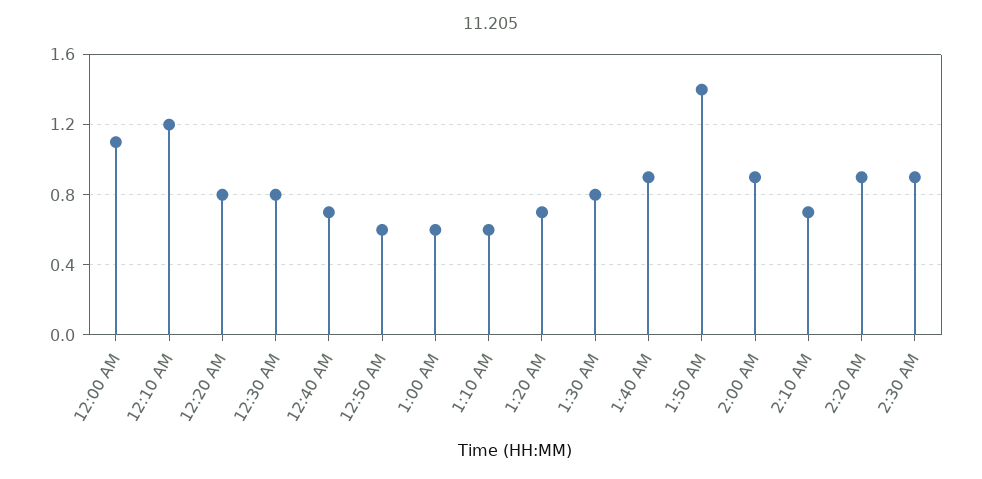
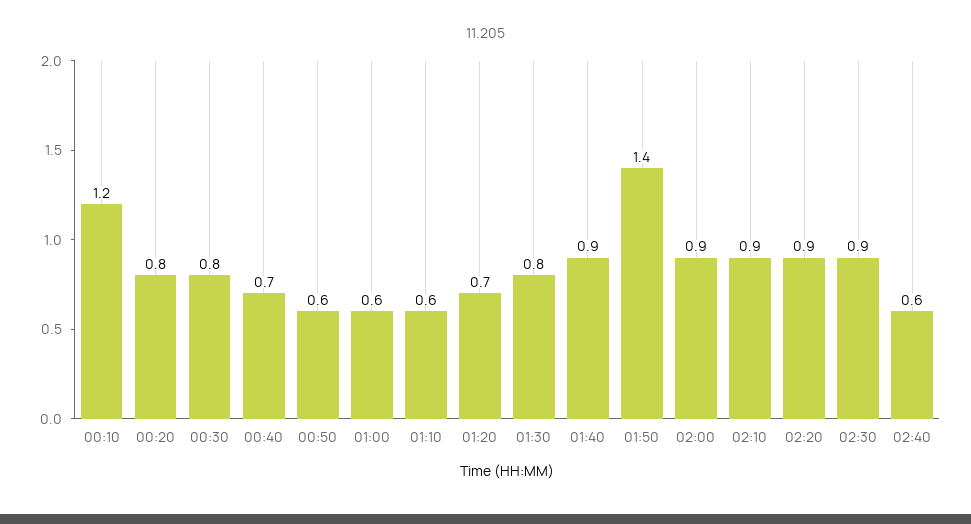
12:00 AM: 1.1 -> none
2:10 AM: 0.7 -> 0.9
02:40: none -> 0.6

